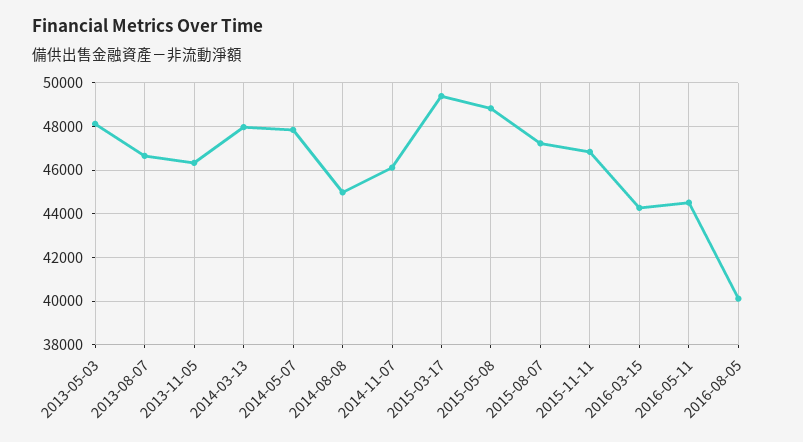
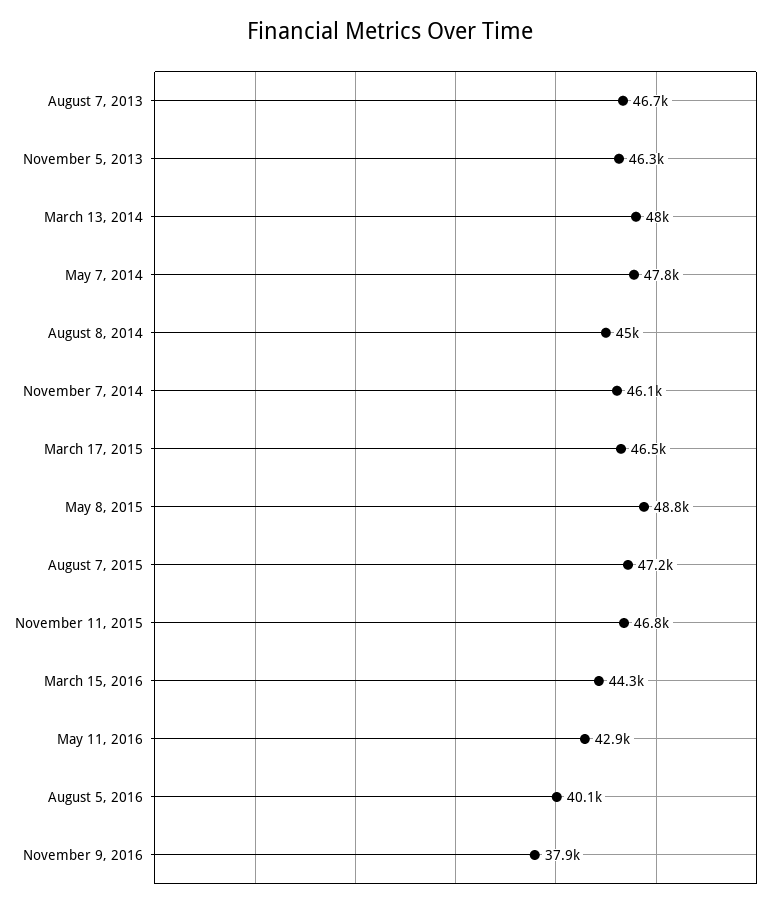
2013-05-03: 48000 -> none
2015-03-17: 49500 -> 46500
2016-05-11: 44500 -> 42900
November 9, 2016: none -> 37900

